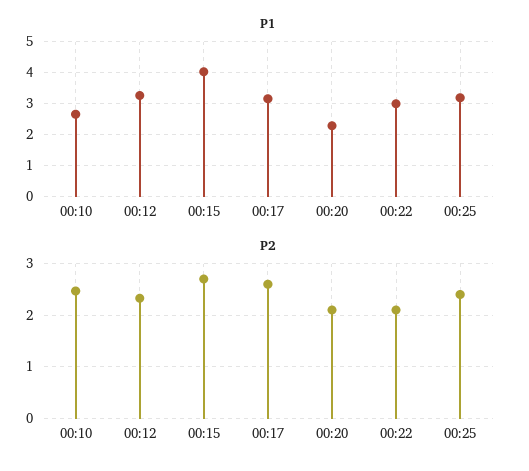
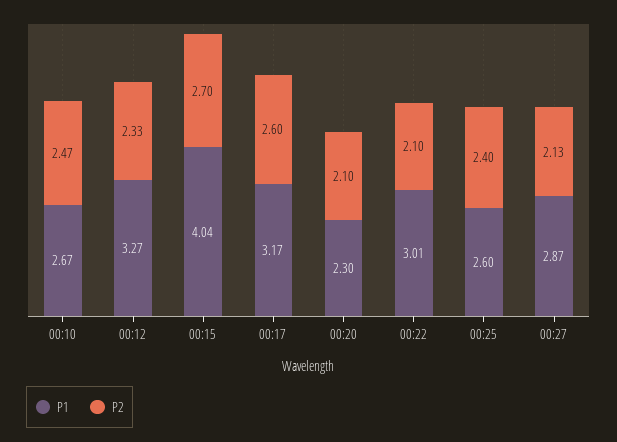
P1, 00:25: 3.2 -> 2.6
P1, 00:27: none -> 2.87
P2, 00:27: none -> 2.13

